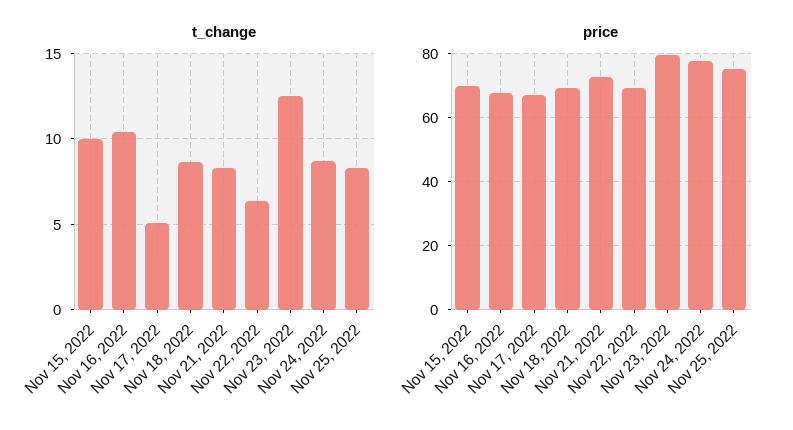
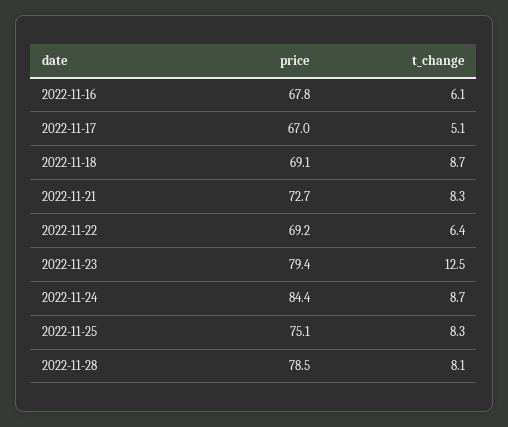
t_change, Nov 15, 2022: 10 -> none
t_change, Nov 16, 2022: 10.5 -> 6.1
price, Nov 15, 2022: 70 -> none
price, Nov 24, 2022: 78 -> 84.4
price, 2022-11-28: none -> 78.5
t_change, 2022-11-28: none -> 8.1

